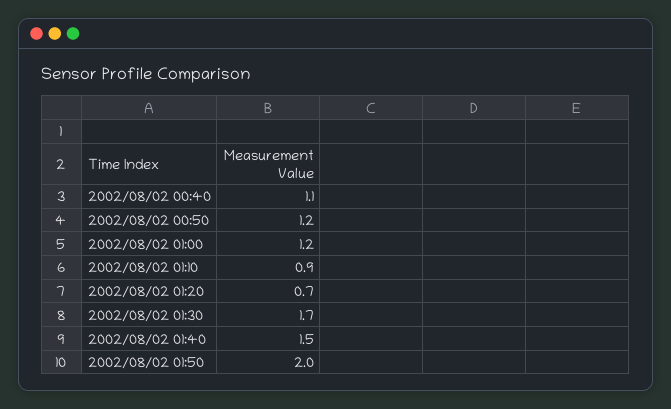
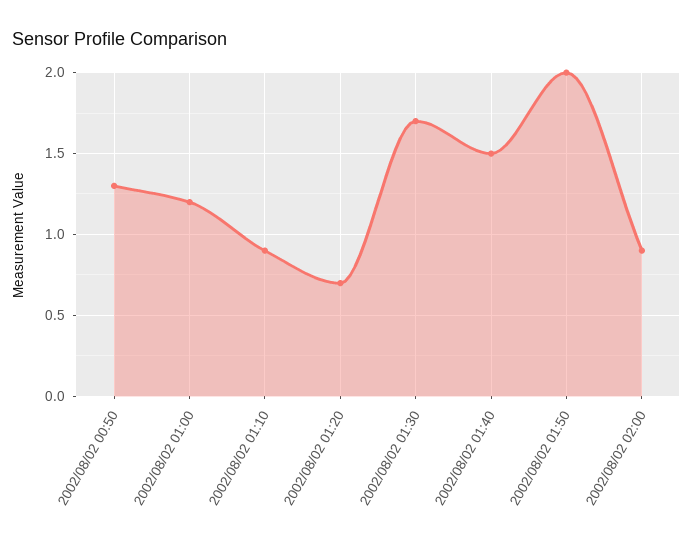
2002/08/02 00:40: 1.1 -> none
2002/08/02 00:50: 1.2 -> 1.3
2002/08/02 02:00: none -> 0.9

